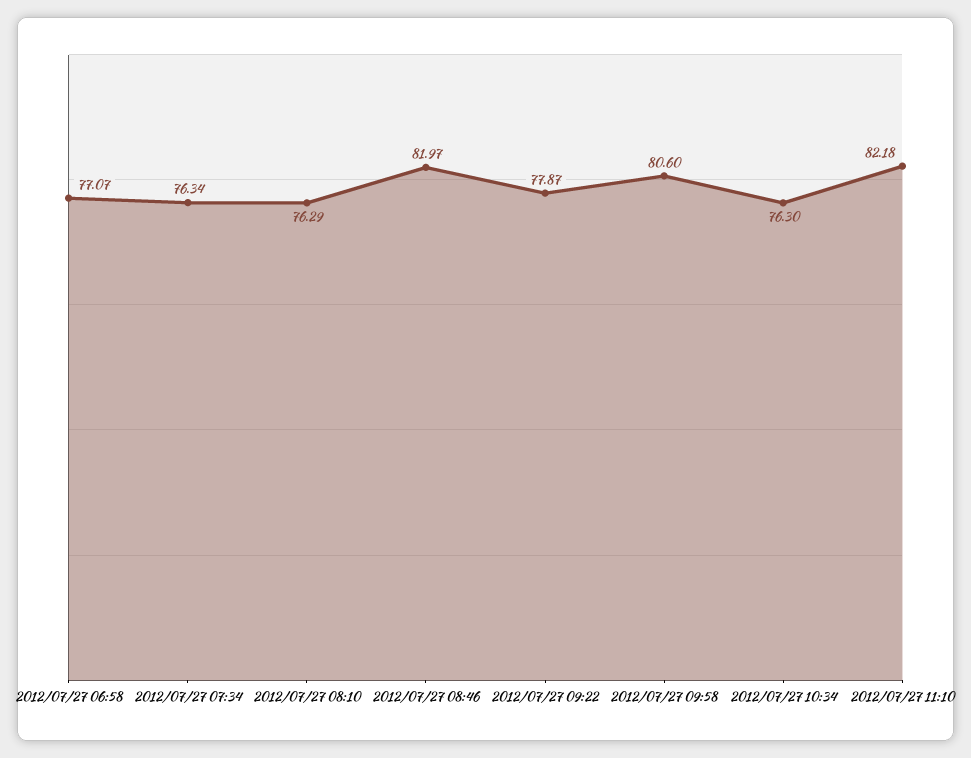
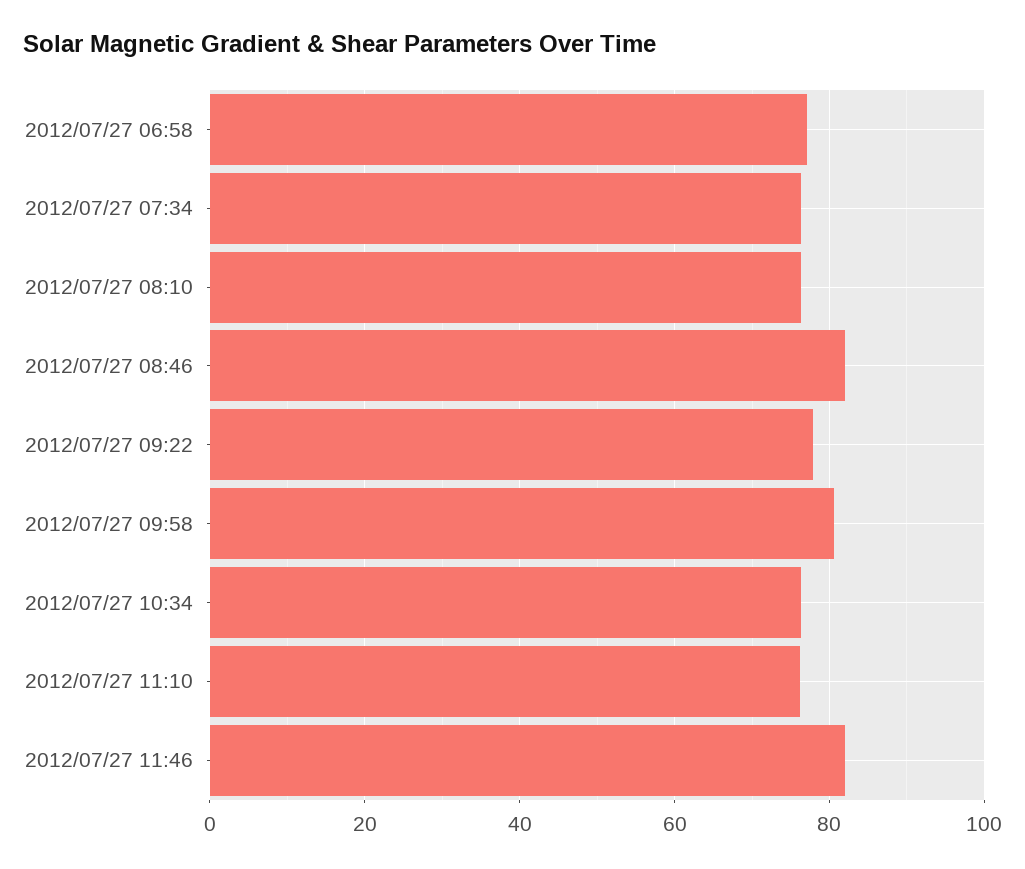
2012/07/27 11:10: 82.18 -> 76
2012/07/27 11:46: none -> 82

